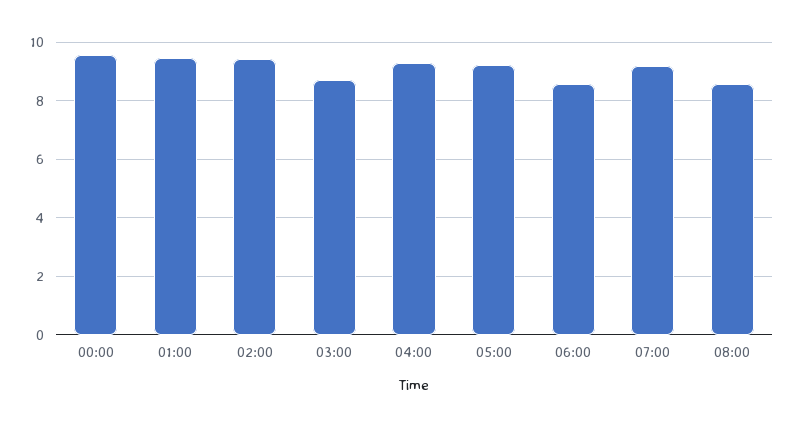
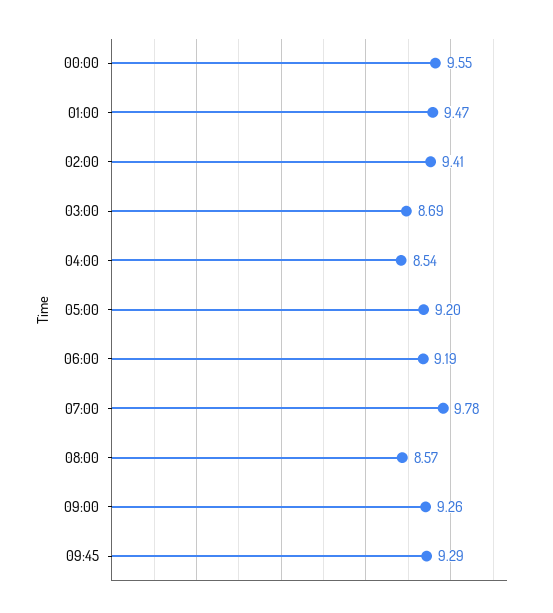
04:00: 9.25 -> 8.54
06:00: 8.5 -> 9.19
07:00: 9.25 -> 9.78
09:00: none -> 9.26
09:45: none -> 9.29

